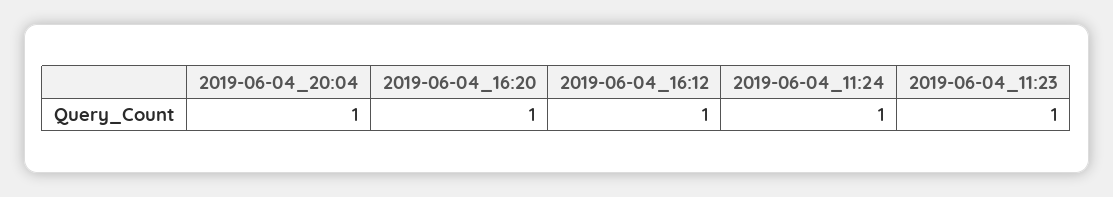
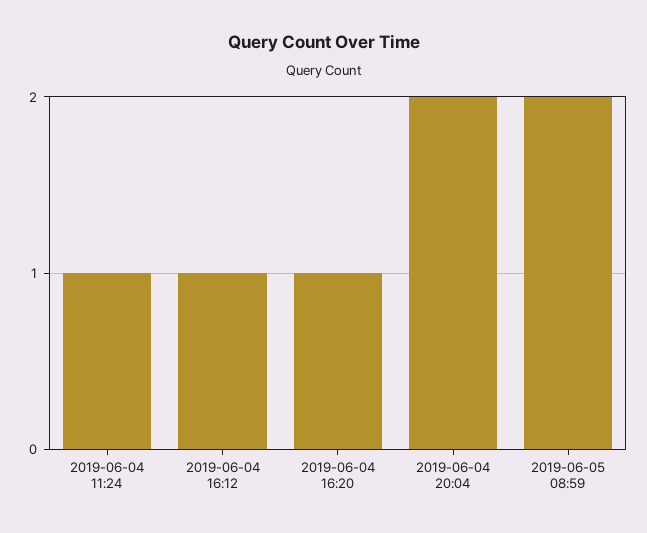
2019-06-04_20:04: 1 -> 2
2019-06-04_11:23: 1 -> none
2019-06-05 08:59: none -> 2

